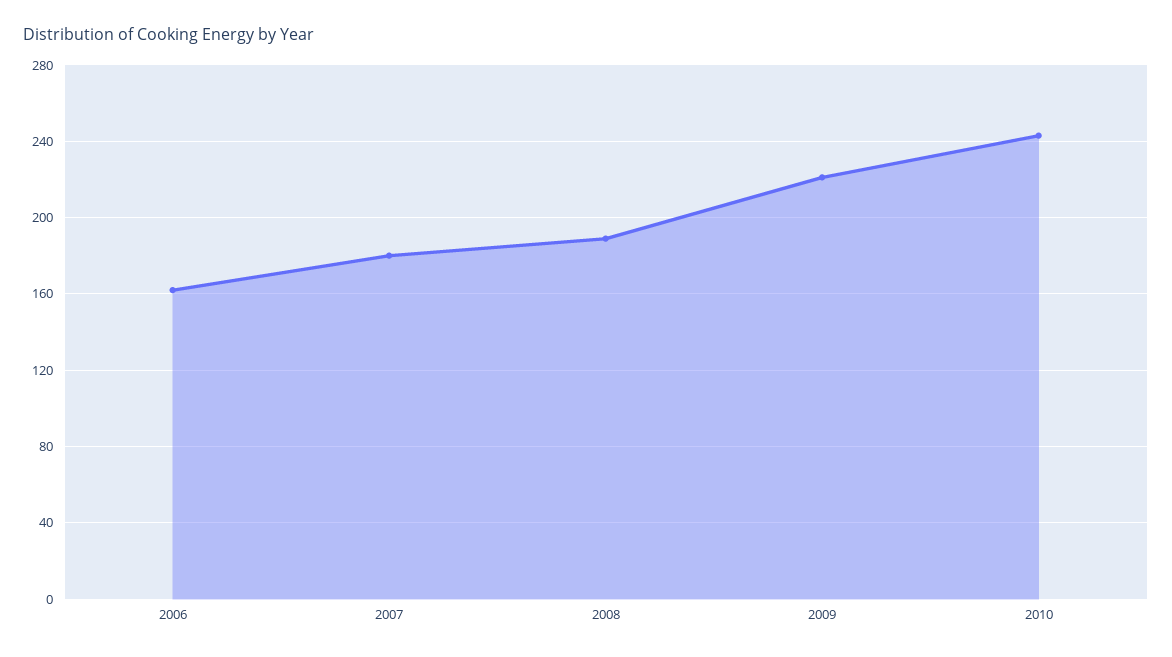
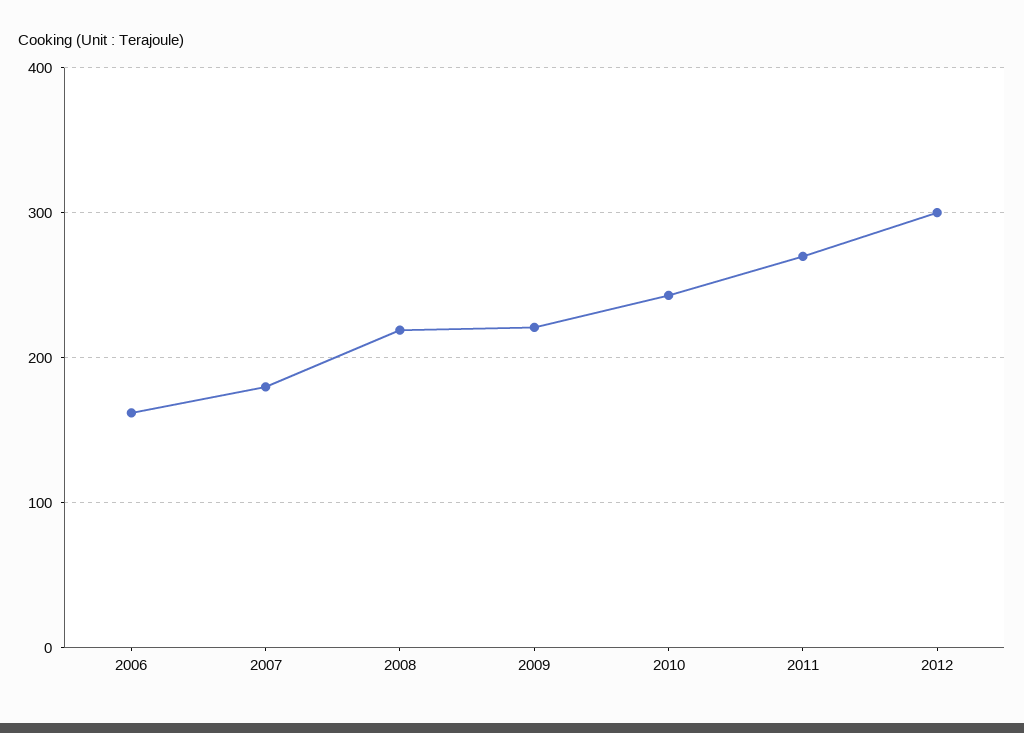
2008: 190 -> 220
2011: none -> 270
2012: none -> 300

